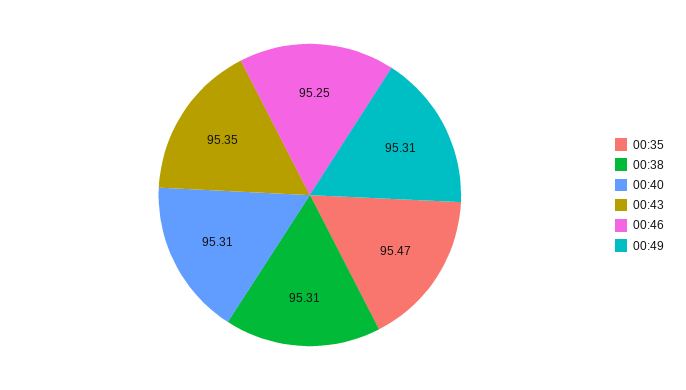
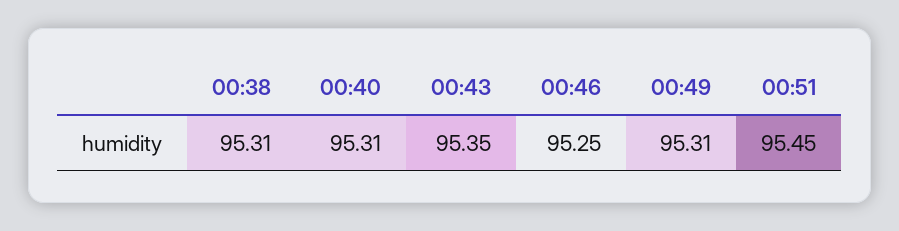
00:35: 95.47 -> none
00:51: none -> 95.45

